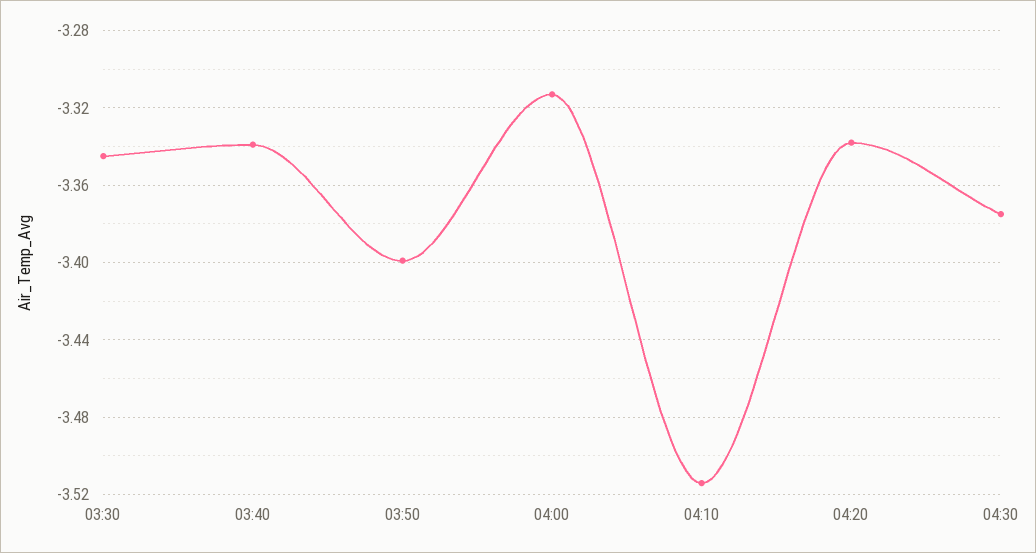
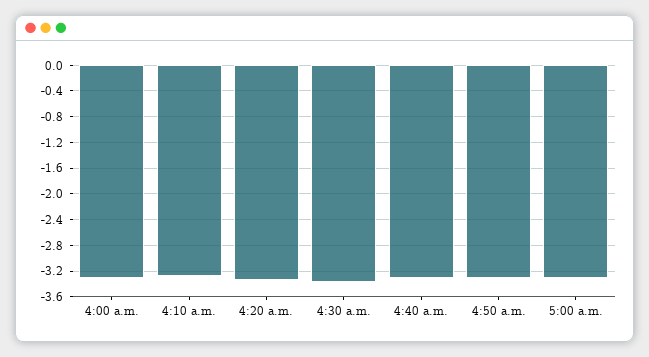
03:30: -3.345 -> none
03:40: -3.34 -> none
03:50: -3.4 -> none
04:10: -3.515 -> -3.3
4:40 a.m.: none -> -3.3
4:50 a.m.: none -> -3.3
5:00 a.m.: none -> -3.3

